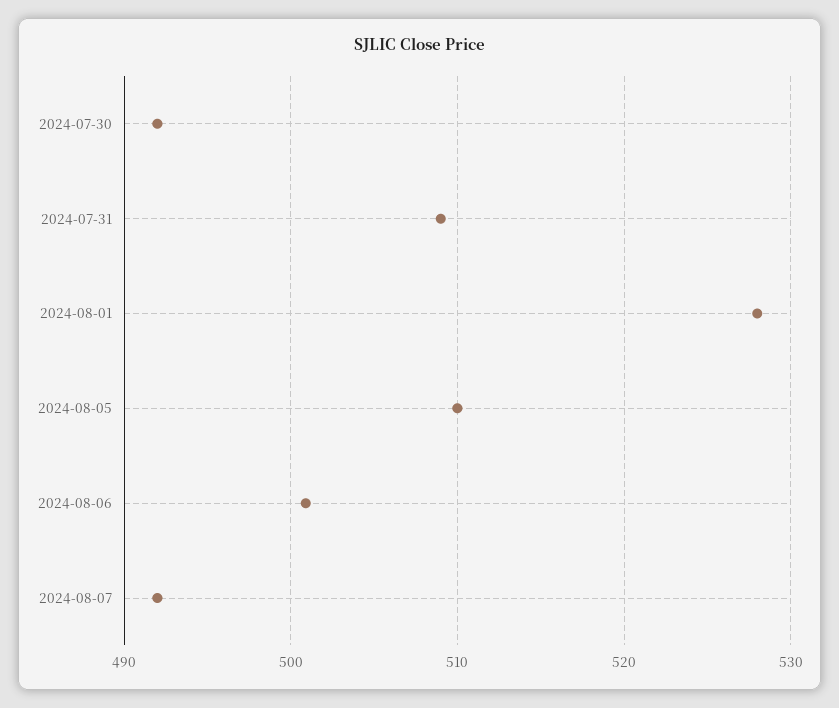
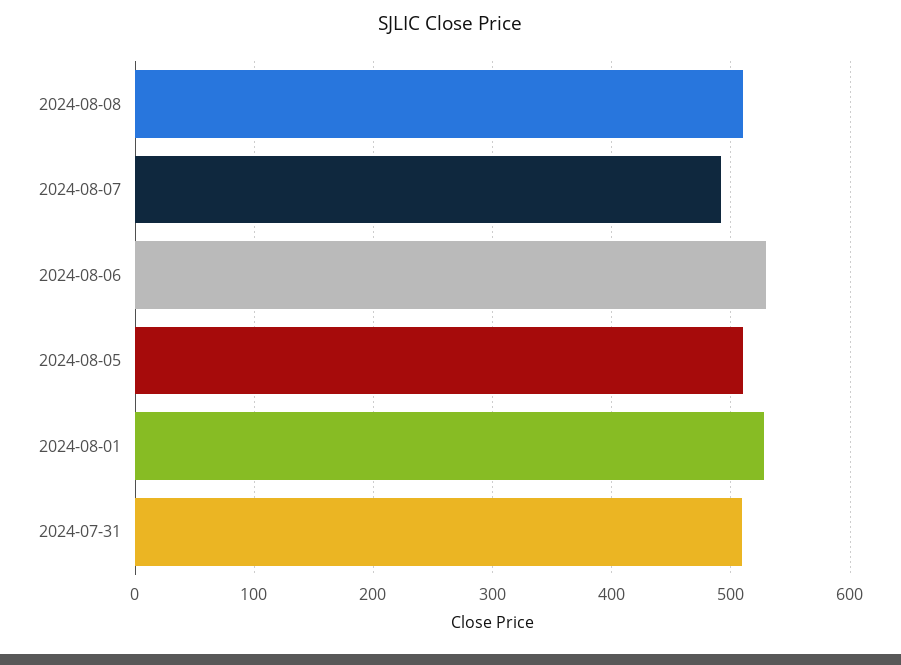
2024-07-30: 492 -> none
2024-08-06: 501 -> 530
2024-08-08: none -> 510

